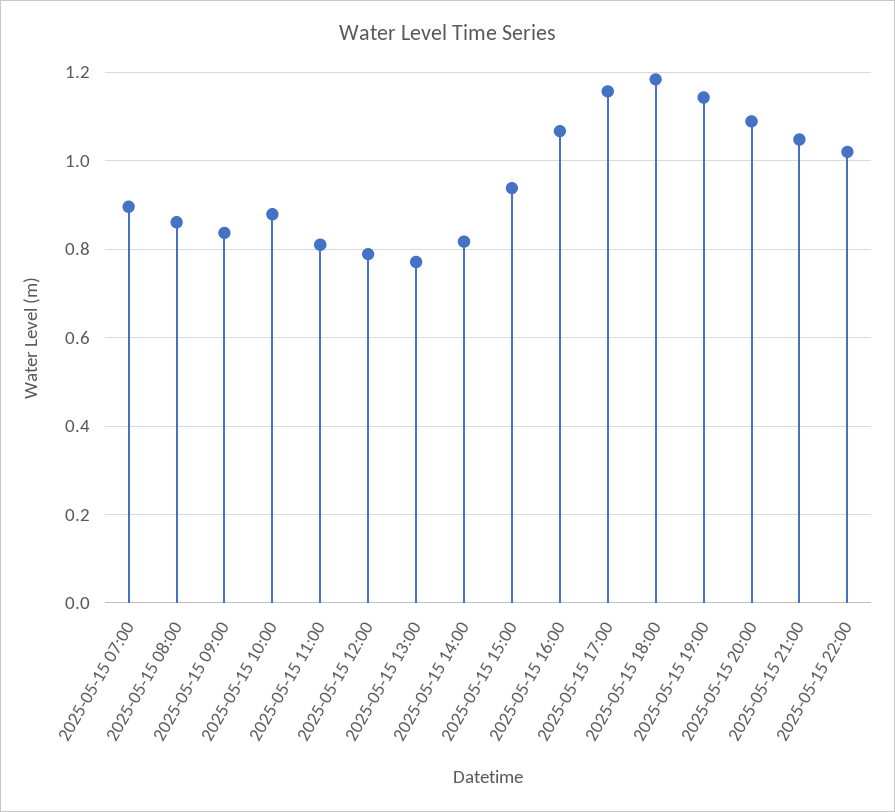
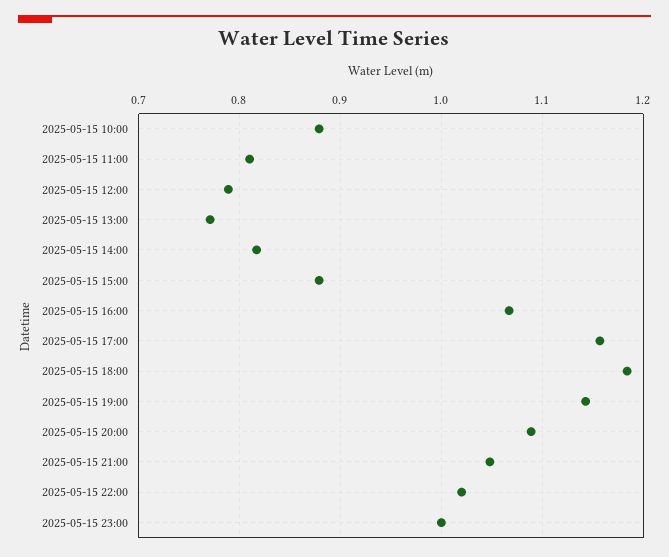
2025-05-15 07:00: 0.9 -> none
2025-05-15 08:00: 0.86 -> none
2025-05-15 09:00: 0.84 -> none
2025-05-15 15:00: 0.94 -> 0.88
2025-05-15 23:00: none -> 1

